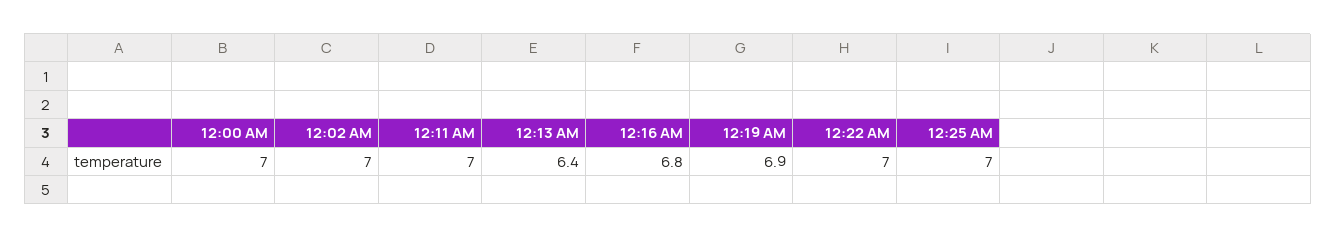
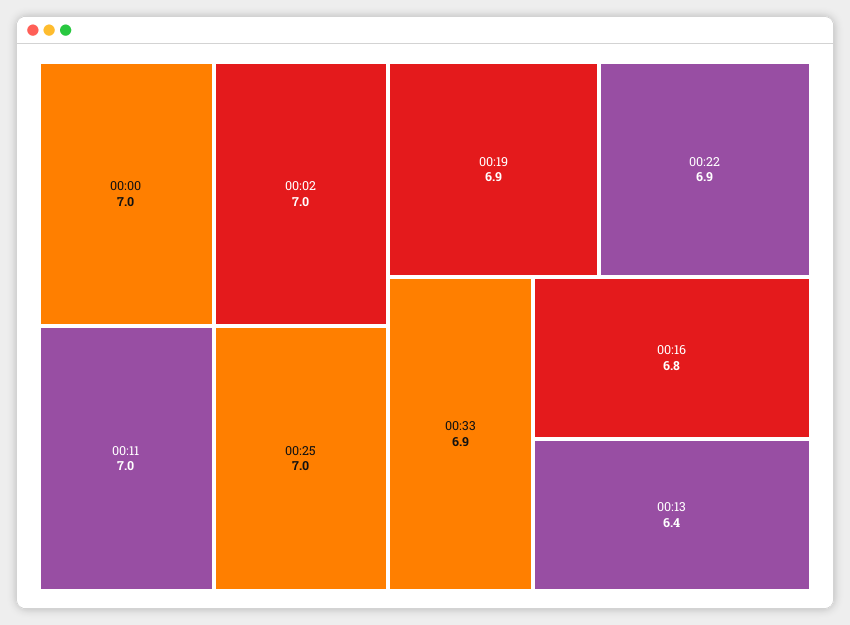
12:22 AM: 7 -> 6.9
00:33: none -> 6.9

